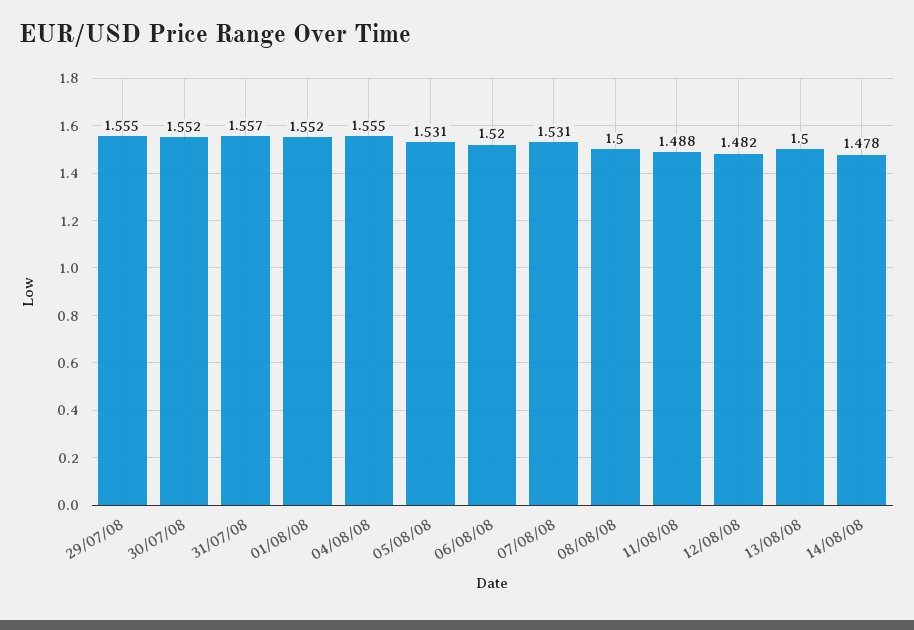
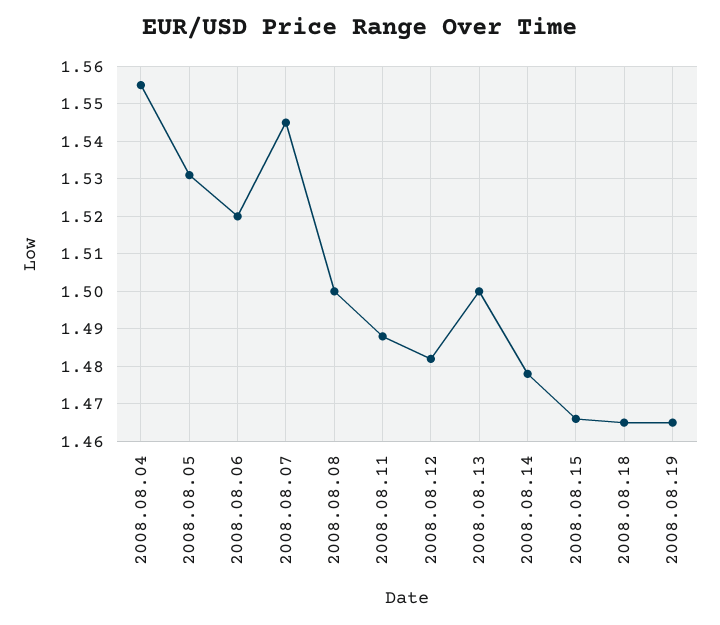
29/07/08: 1.555 -> none
30/07/08: 1.552 -> none
31/07/08: 1.557 -> none
01/08/08: 1.552 -> none
07/08/08: 1.531 -> 1.545
2008.08.15: none -> 1.465
2008.08.18: none -> 1.465
2008.08.19: none -> 1.465

